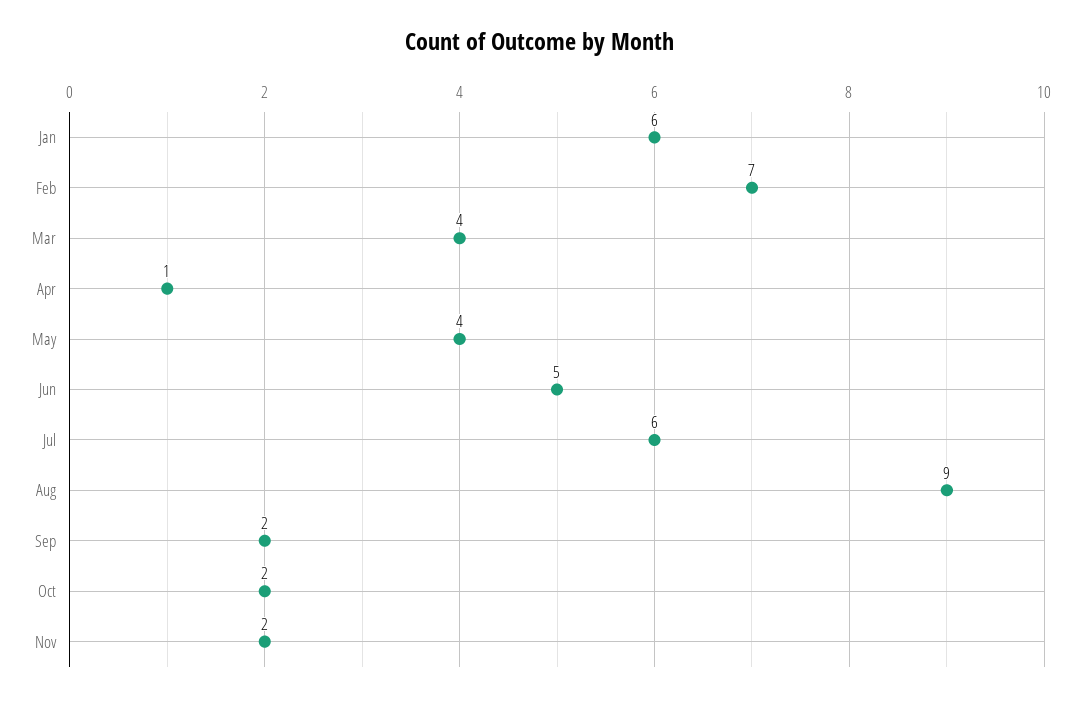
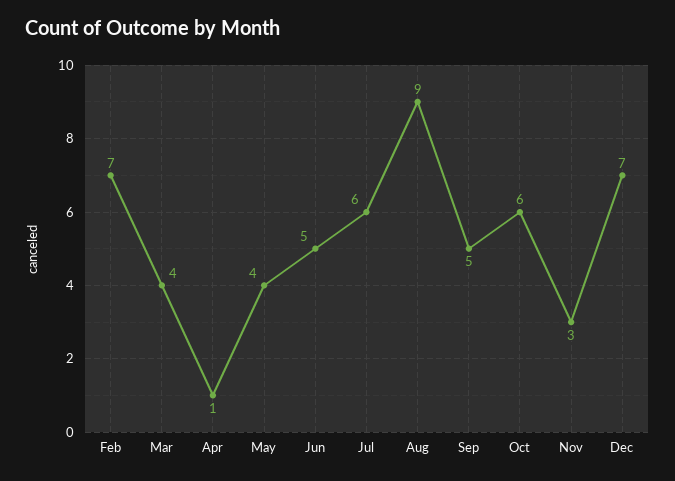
Jan: 6 -> none
Sep: 2 -> 5
Oct: 2 -> 6
Nov: 2 -> 3
Dec: none -> 7

